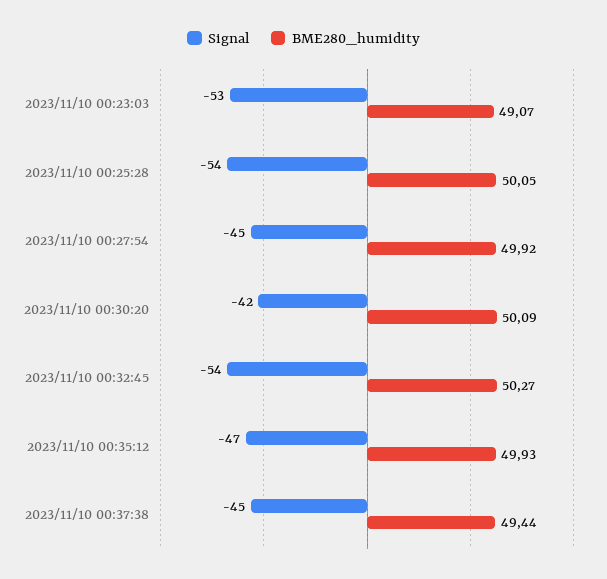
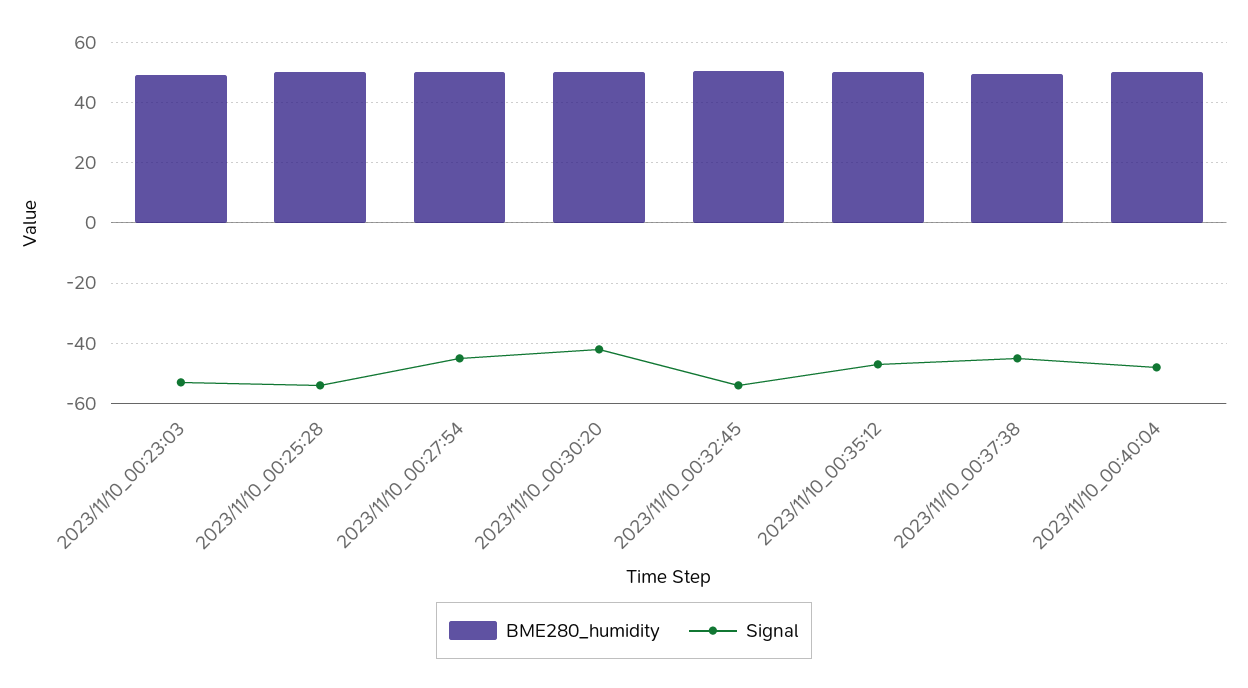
BME280_humidity, 2023/11/10_00:40:04: none -> 50
Signal, 2023/11/10_00:40:04: none -> -48

